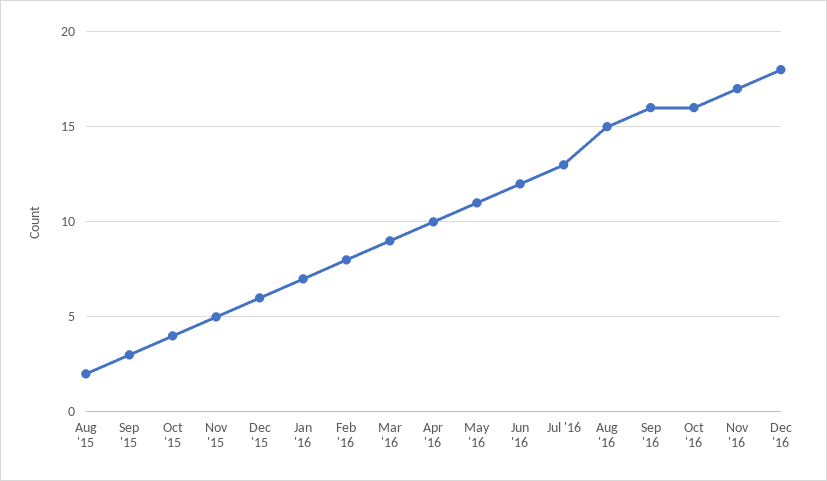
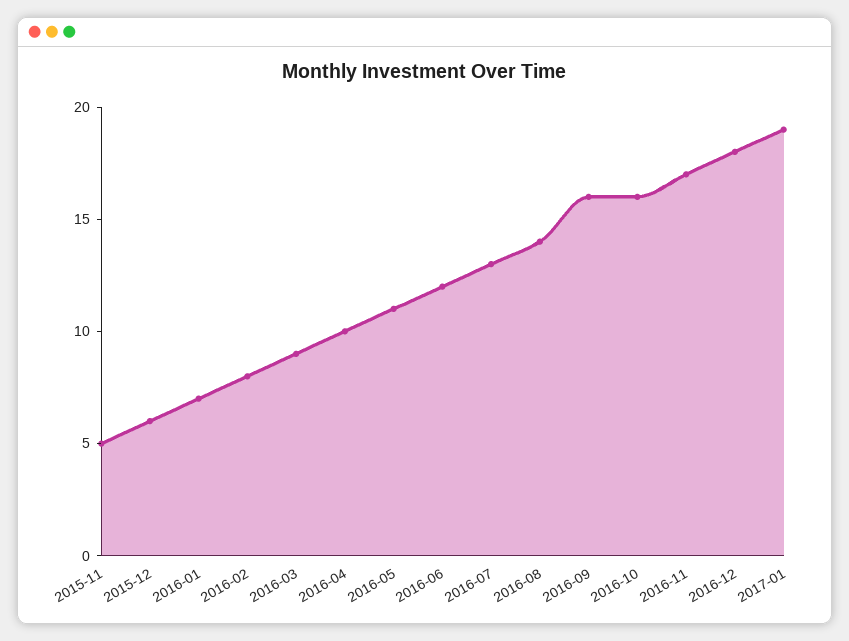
Aug '15: 2 -> none
Sep '15: 3 -> none
Oct '15: 4 -> none
Aug '16: 15 -> 14
2017-01: none -> 19

